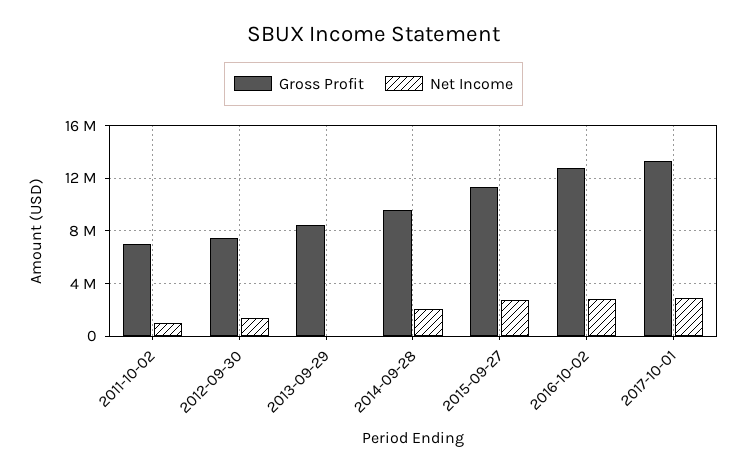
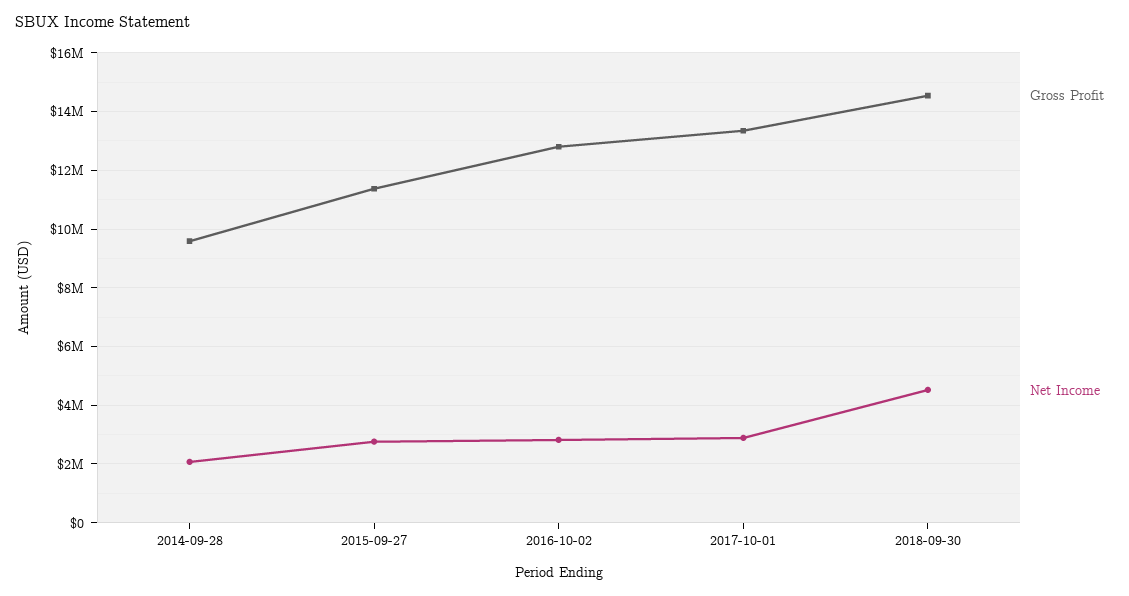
Gross Profit, 2011-10-02: 7000000 -> none
Net Income, 2011-10-02: 1000000 -> none
Gross Profit, 2012-09-30: 7500000 -> none
Net Income, 2012-09-30: 1500000 -> none
Gross Profit, 2013-09-29: 8500000 -> none
Net Income, 2013-09-29: 0 -> none
Gross Profit, 2018-09-30: none -> 14500000
Net Income, 2018-09-30: none -> 4500000

